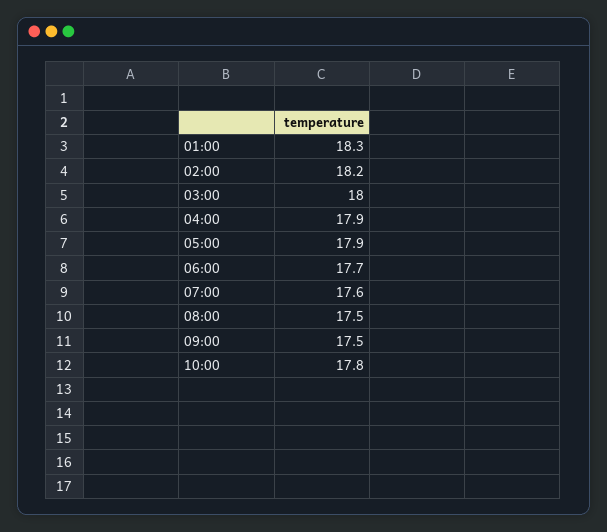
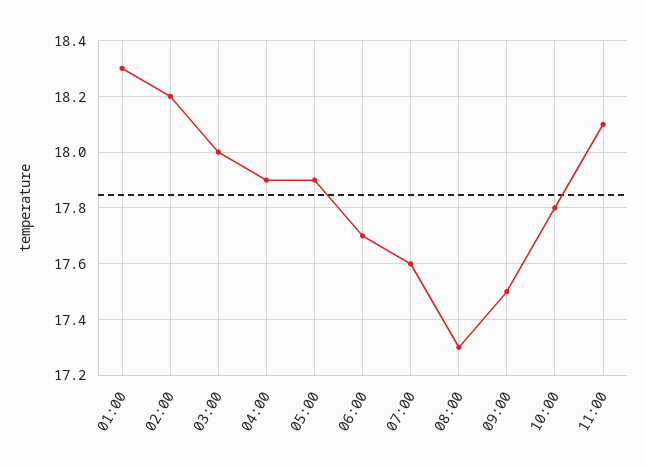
08:00: 17.5 -> 17.3
11:00: none -> 18.1

